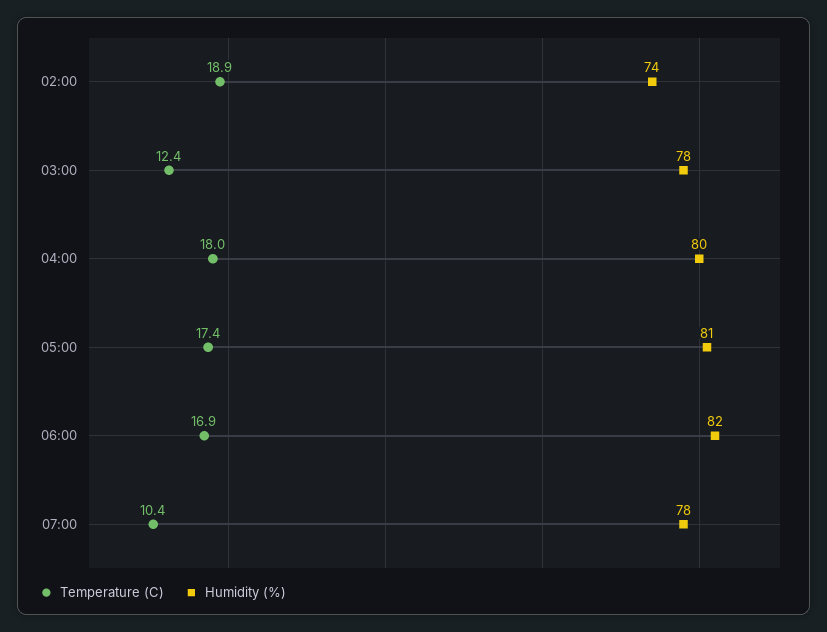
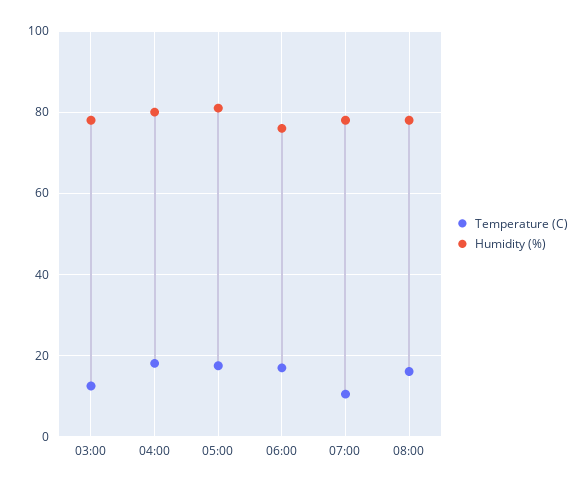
Temperature (C), 02:00: 18.9 -> none
Humidity (%), 02:00: 74 -> none
Humidity (%), 06:00: 82 -> 76
Temperature (C), 08:00: none -> 16
Humidity (%), 08:00: none -> 78

